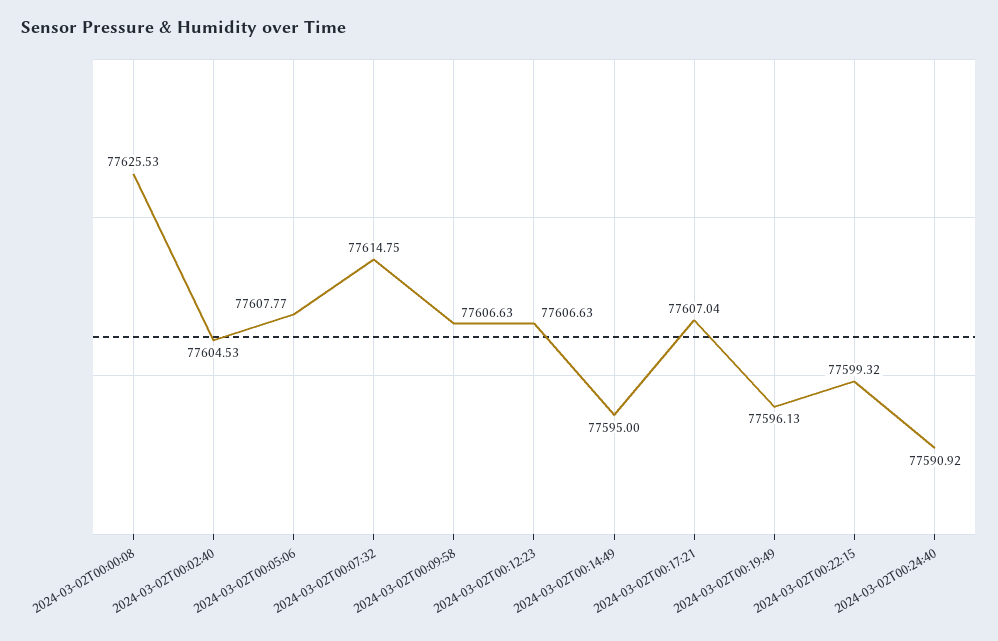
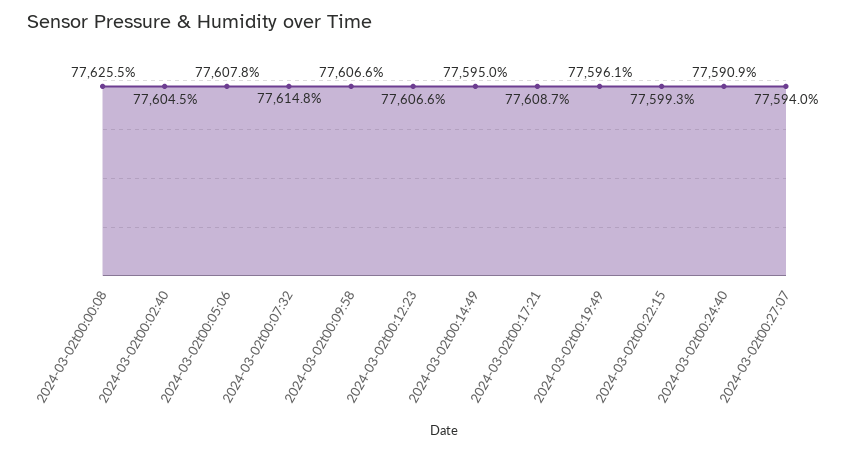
2024-03-02T00:17:21: 77607.04 -> 77608.7
2024-03-02t00:27:07: none -> 77594

